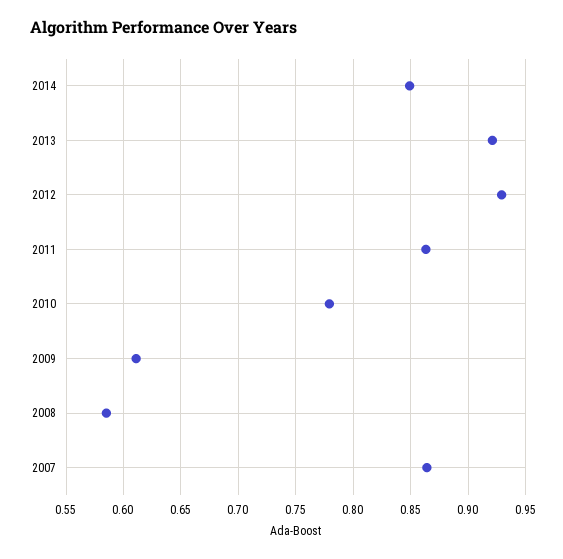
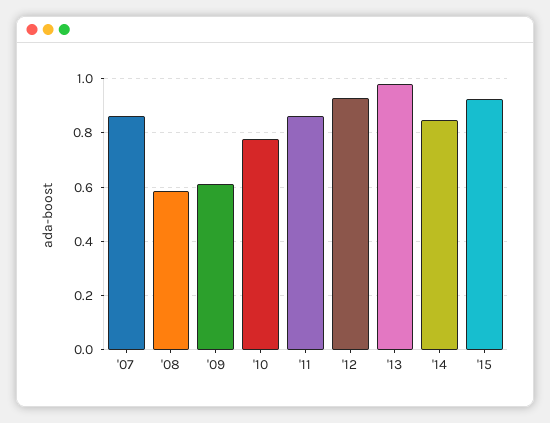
2013: 0.92 -> 0.975
'15: none -> 0.925

